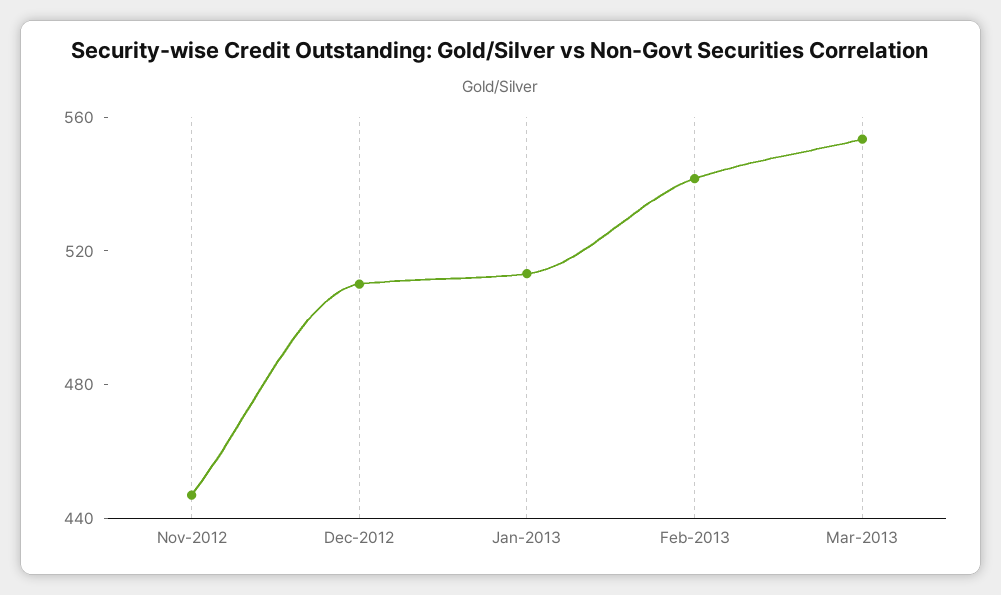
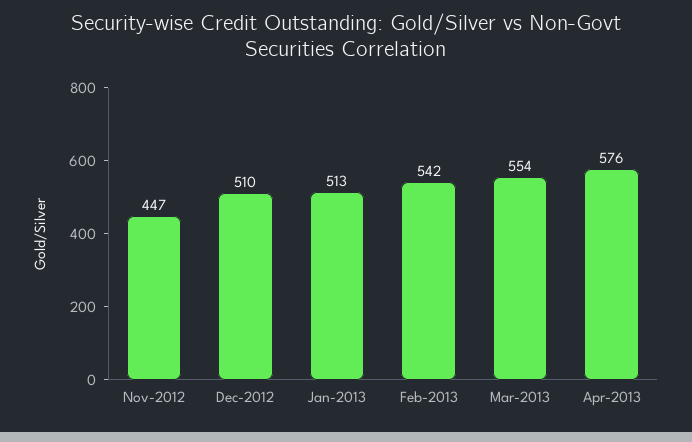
Apr-2013: none -> 576

